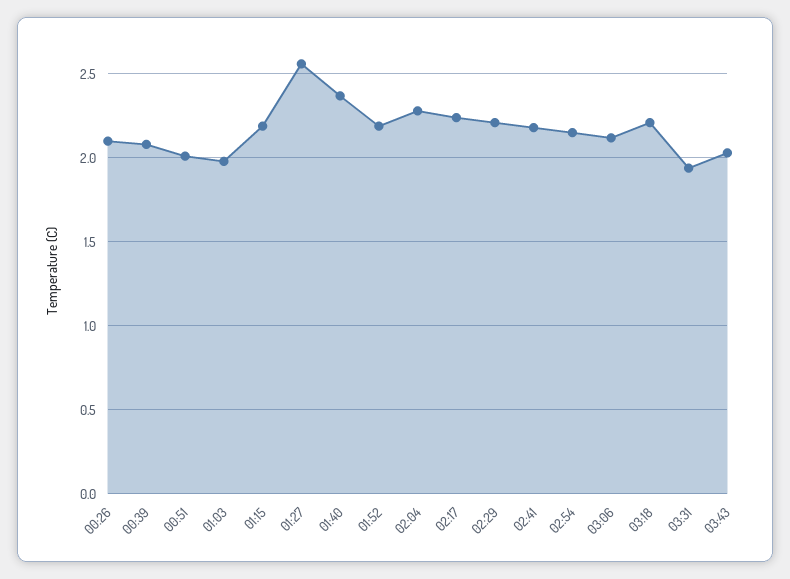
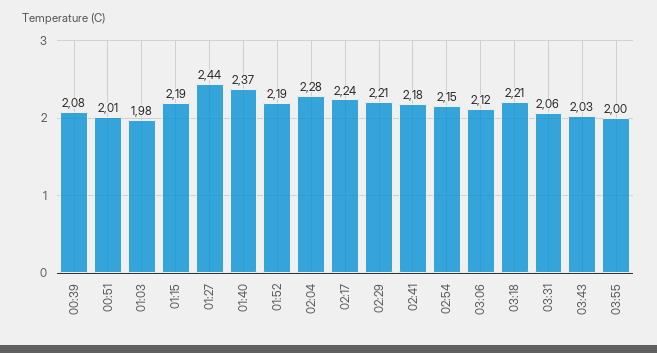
00:26: 2.1 -> none
01:27: 2.55 -> 2.44
03:31: 1.95 -> 2.06
03:55: none -> 2

